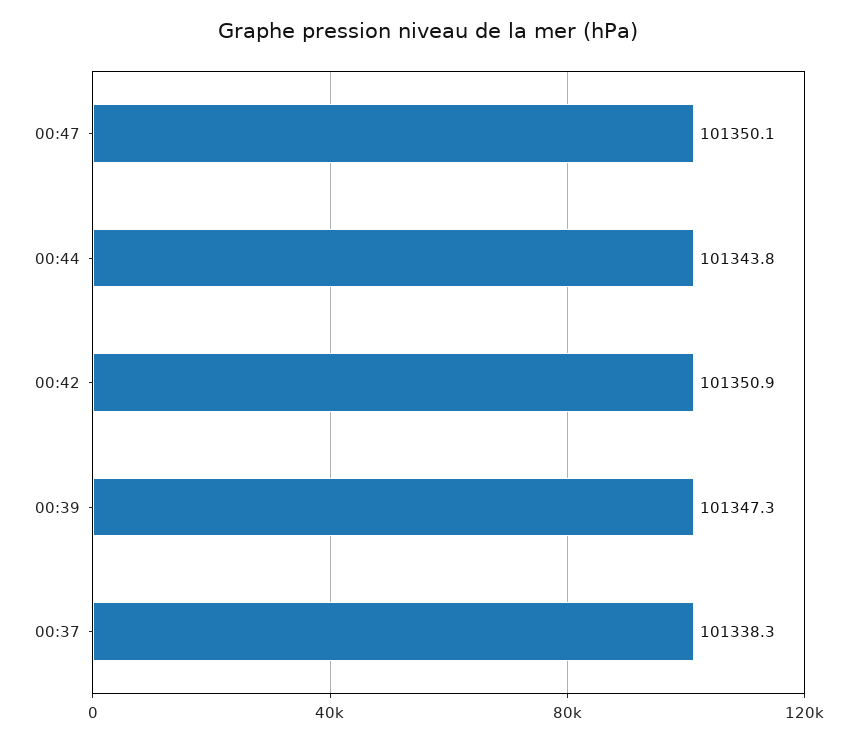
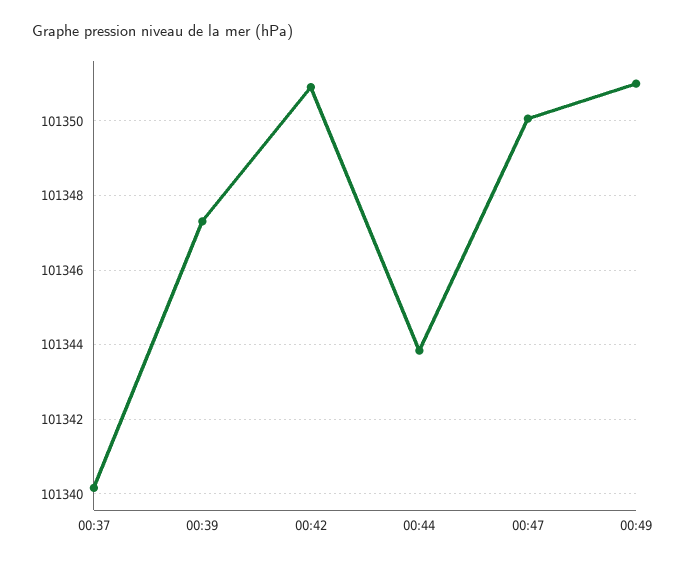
00:37: 101338.3 -> 101340.2
00:49: none -> 101351

